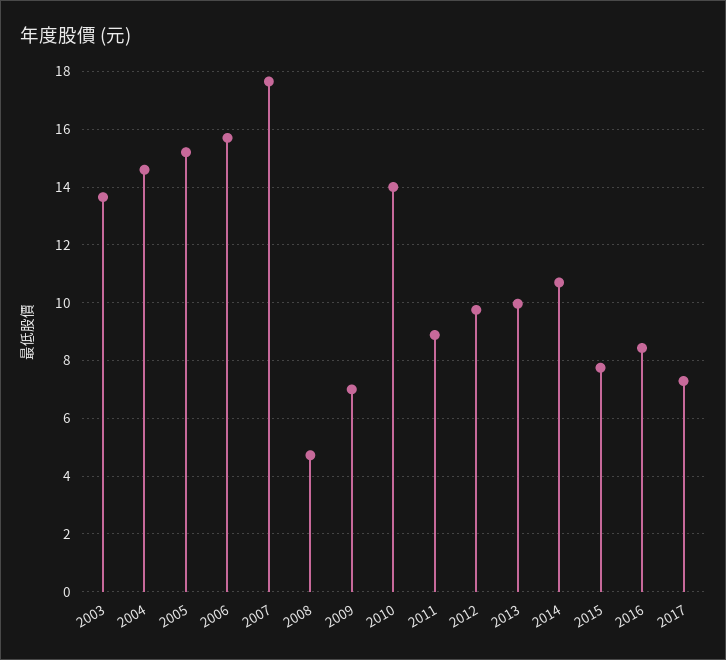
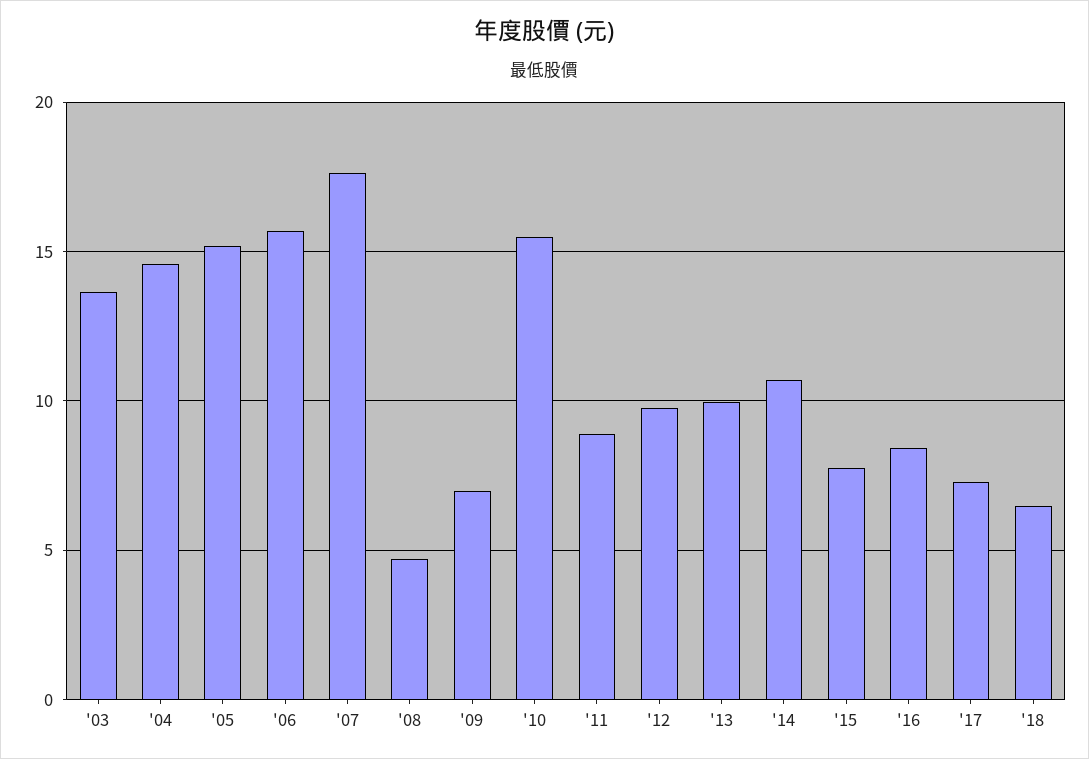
2010: 14 -> 15.5
'18: none -> 6.5

